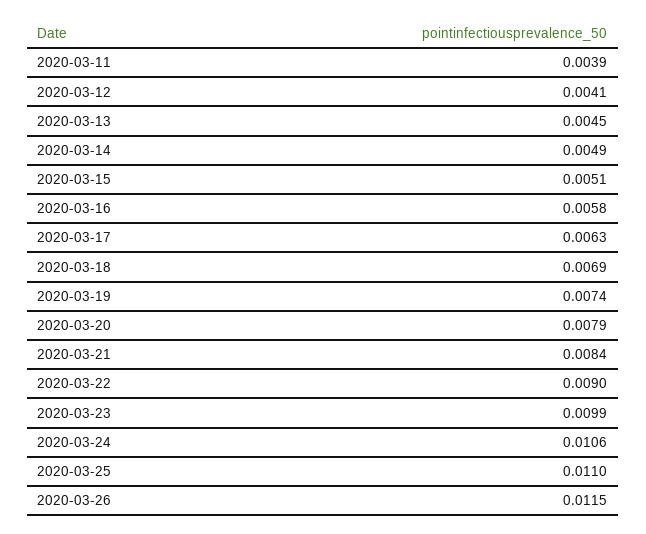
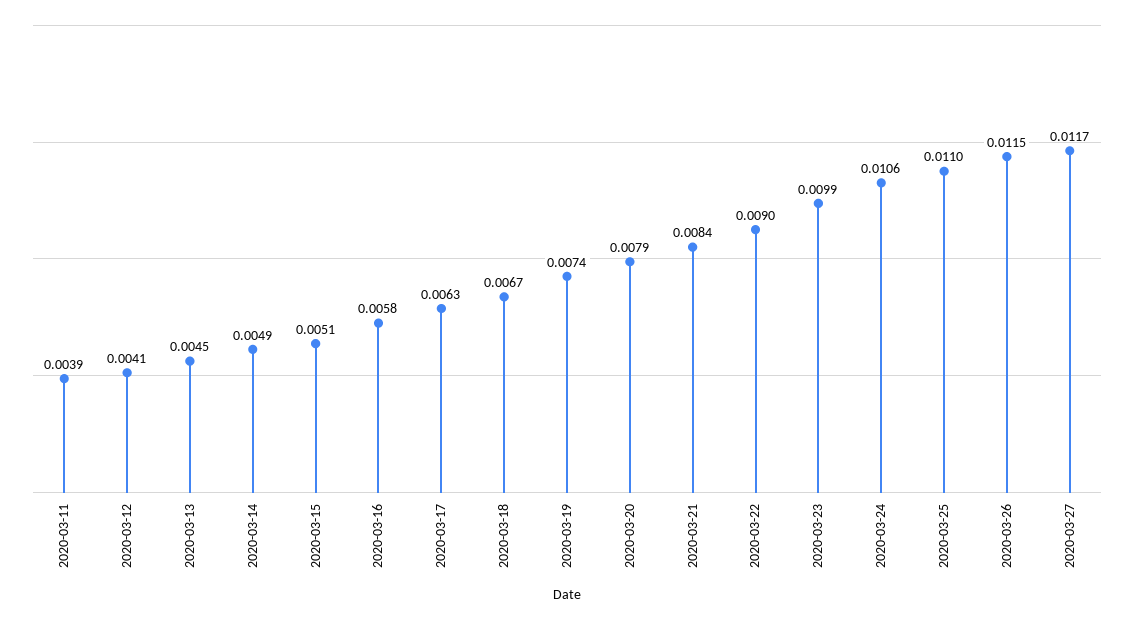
2020-03-18: 0.0069 -> 0.0067
2020-03-27: none -> 0.0117

